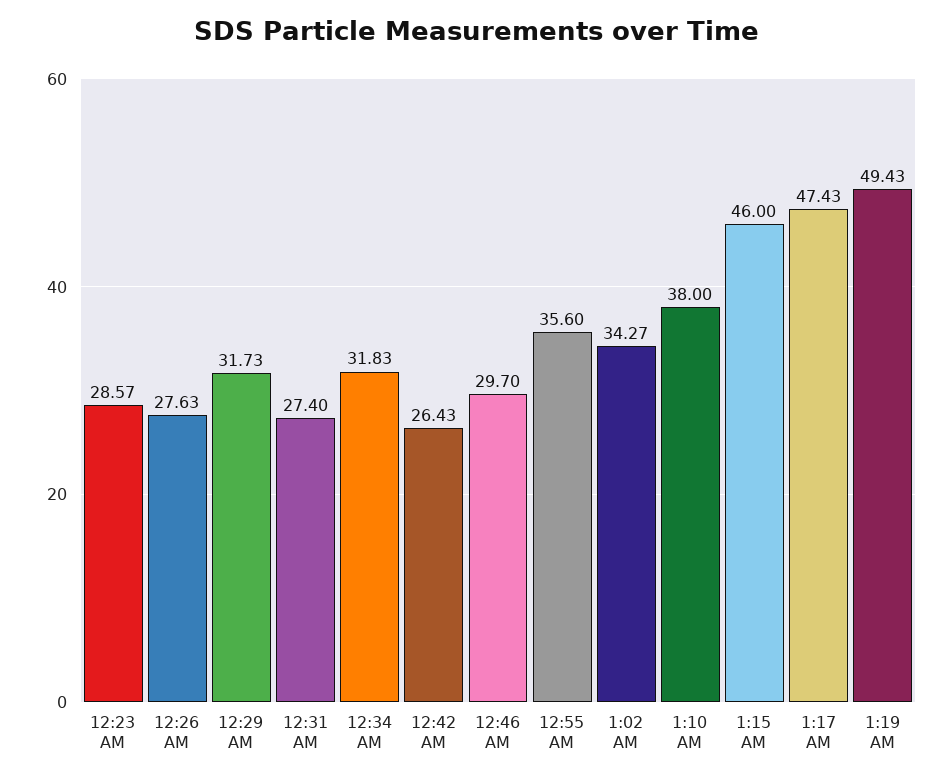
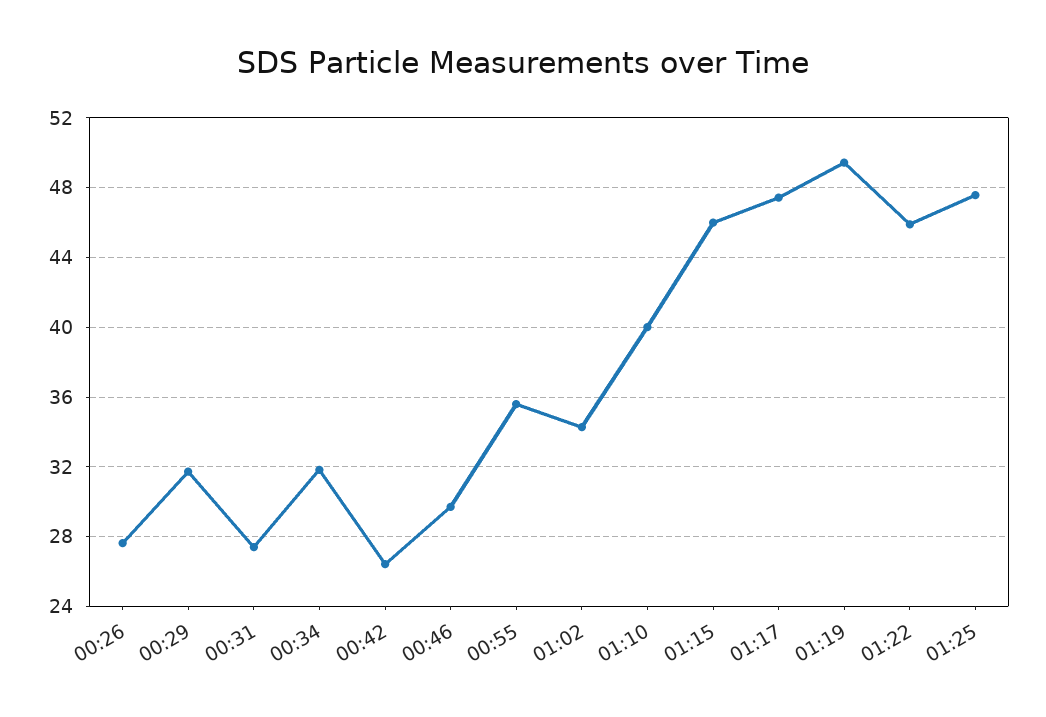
12:23 AM: 28.57 -> none
1:10 AM: 38 -> 40
01:22: none -> 46
01:25: none -> 47.5

